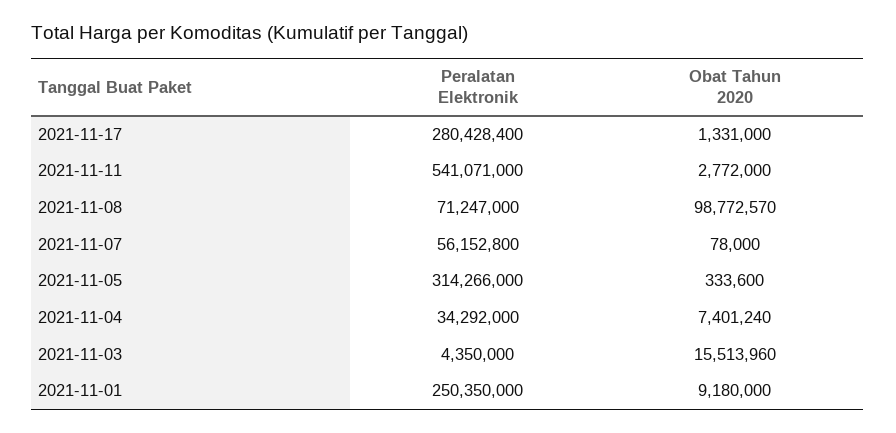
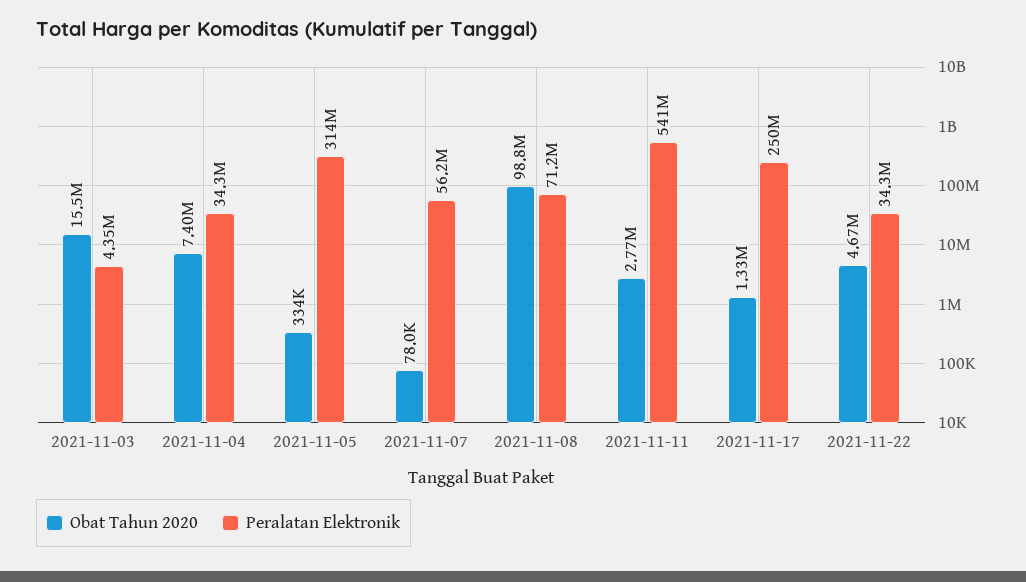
Peralatan Elektronik, 2021-11-17: 280428400 -> 250000000
Peralatan Elektronik, 2021-11-01: 250350000 -> none
Obat Tahun 2020, 2021-11-01: 9180000 -> none
Obat Tahun 2020, 2021-11-22: none -> 4670000
Peralatan Elektronik, 2021-11-22: none -> 34300000

